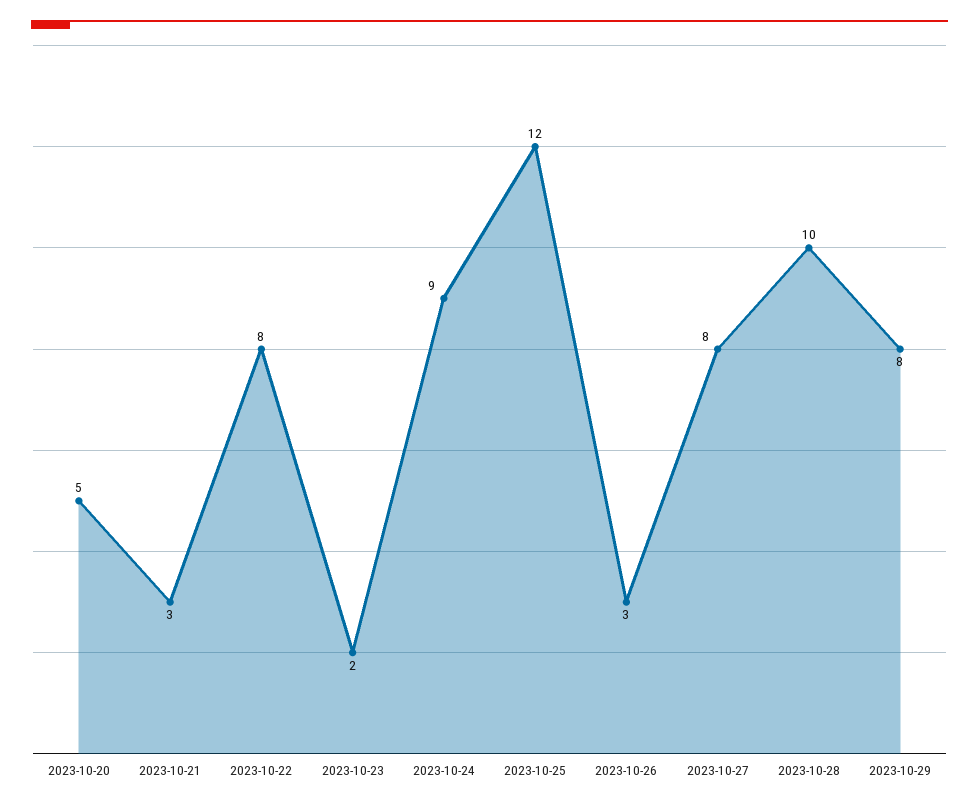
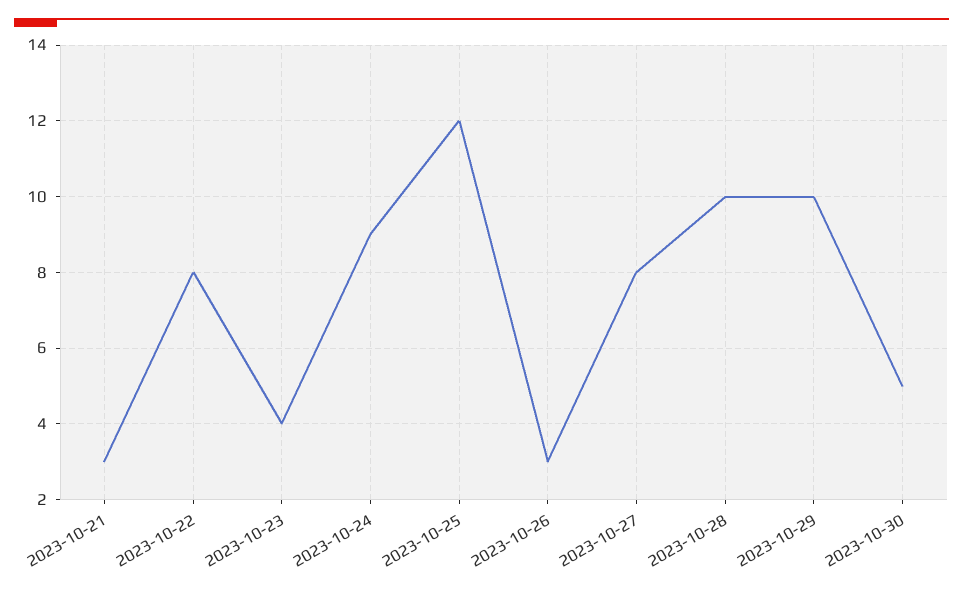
2023-10-20: 5 -> none
2023-10-23: 2 -> 4
2023-10-29: 8 -> 10
2023-10-30: none -> 5

